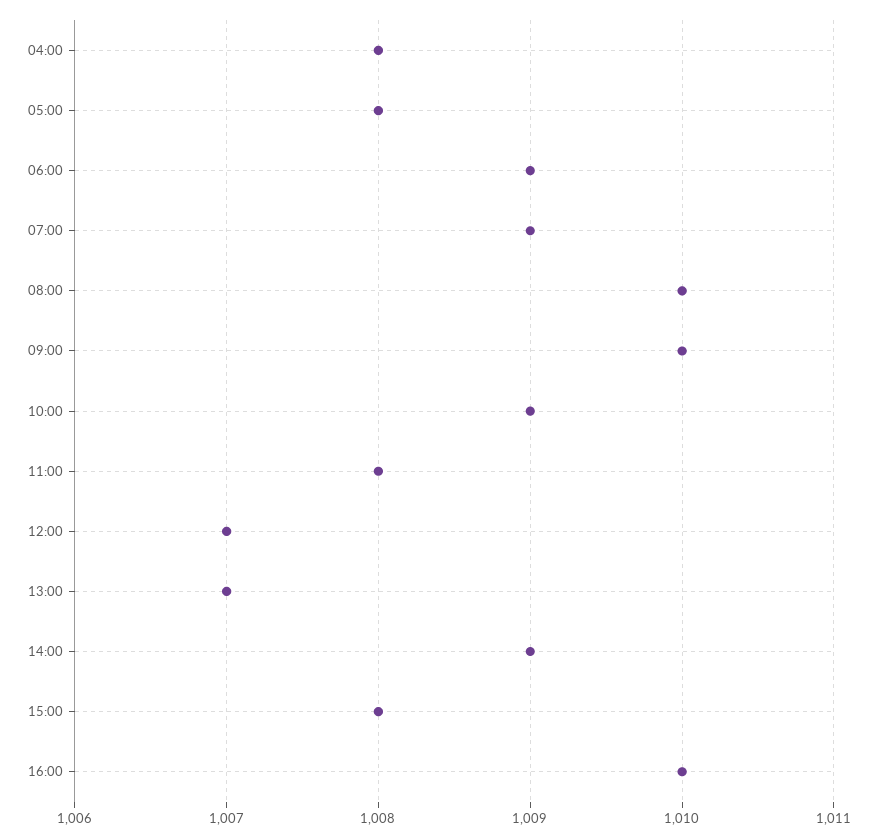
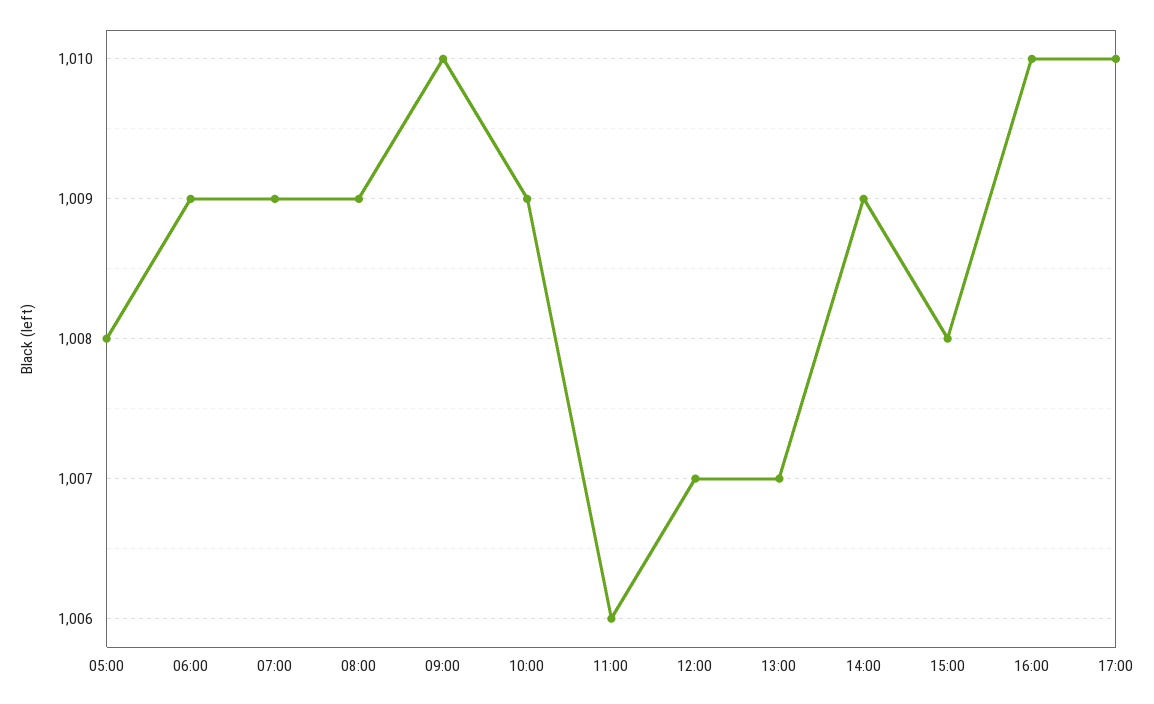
04:00: 1008 -> none
08:00: 1010 -> 1009
11:00: 1008 -> 1006
17:00: none -> 1010

